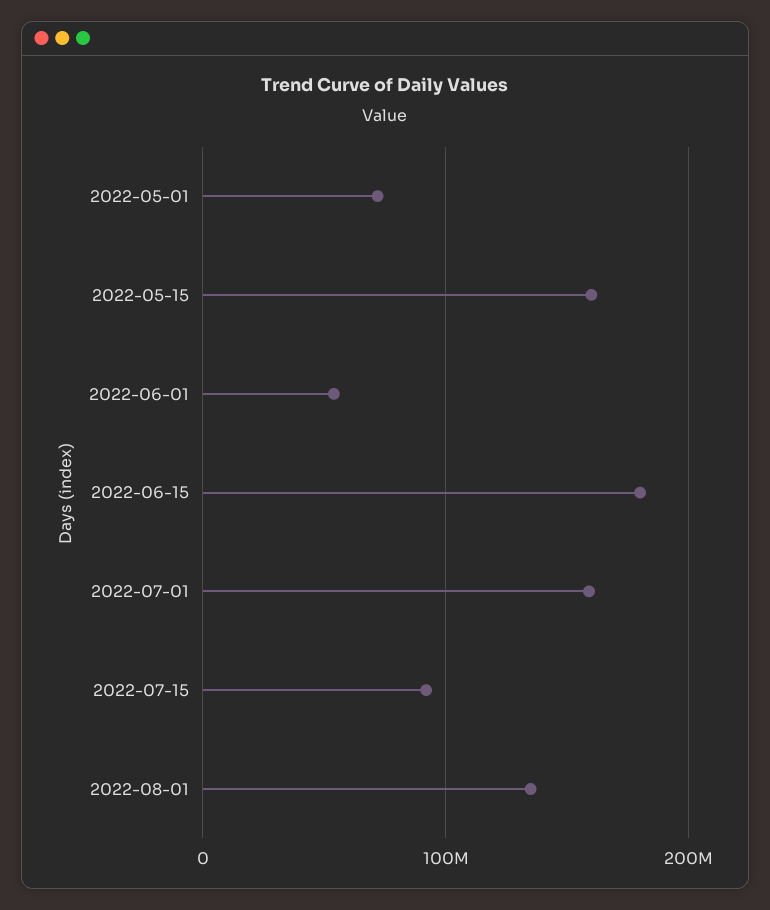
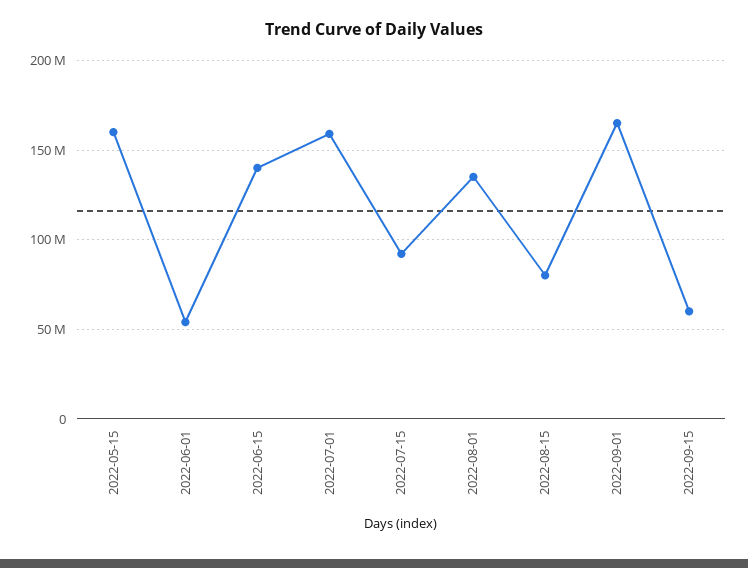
2022-05-01: 70000000 -> none
2022-06-15: 180000000 -> 140000000
2022-08-15: none -> 80000000
2022-09-01: none -> 165000000
2022-09-15: none -> 60000000

